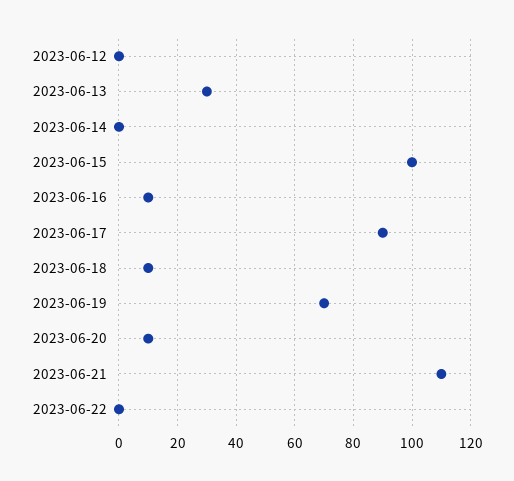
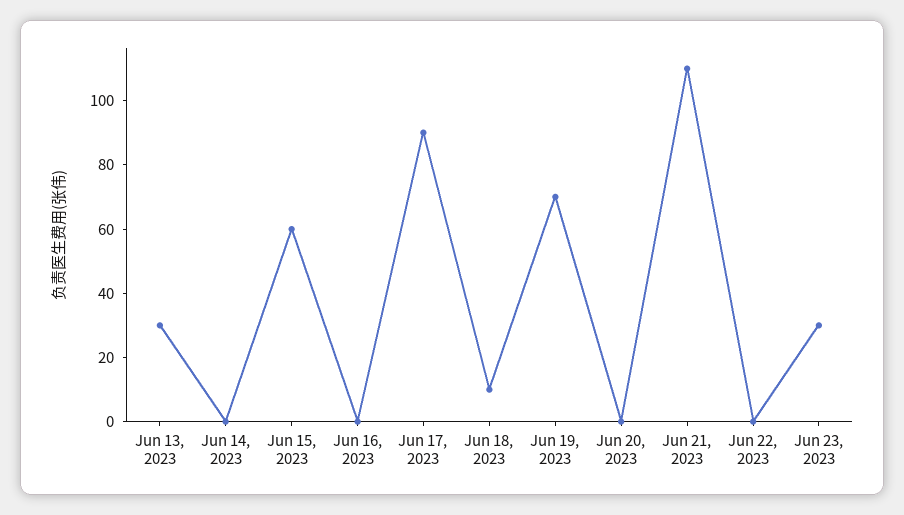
2023-06-12: 0 -> none
2023-06-15: 100 -> 60
2023-06-16: 10 -> 0
2023-06-20: 10 -> 0
Jun 23, 2023: none -> 30

